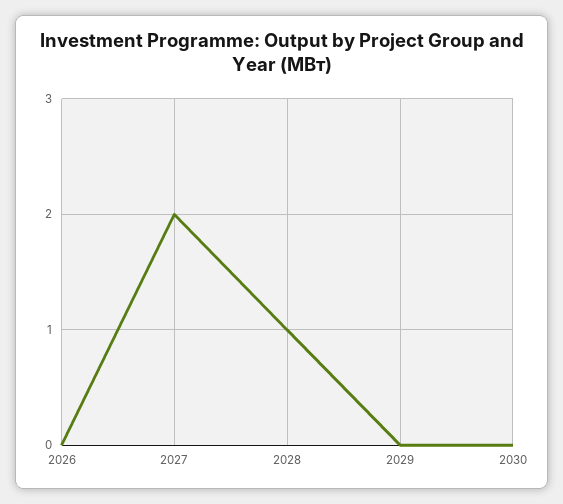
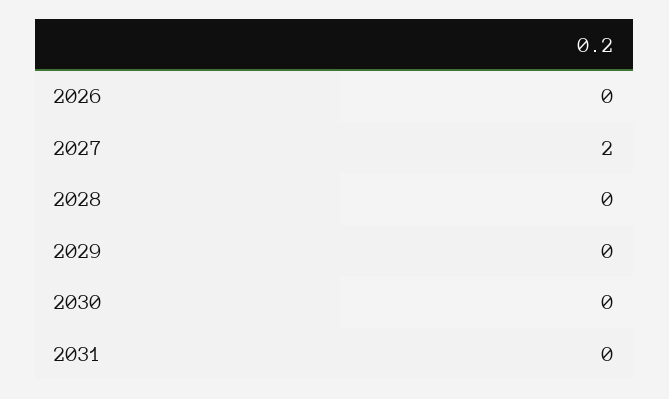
2028: 1 -> 0
2031: none -> 0

